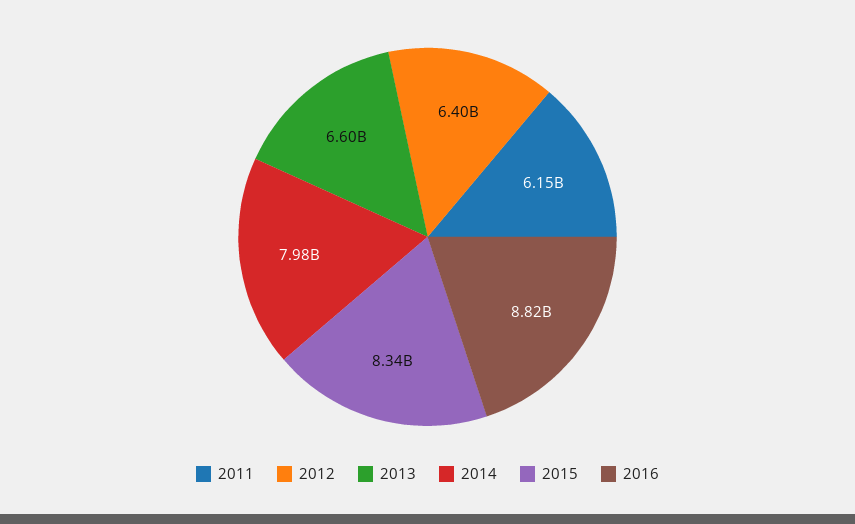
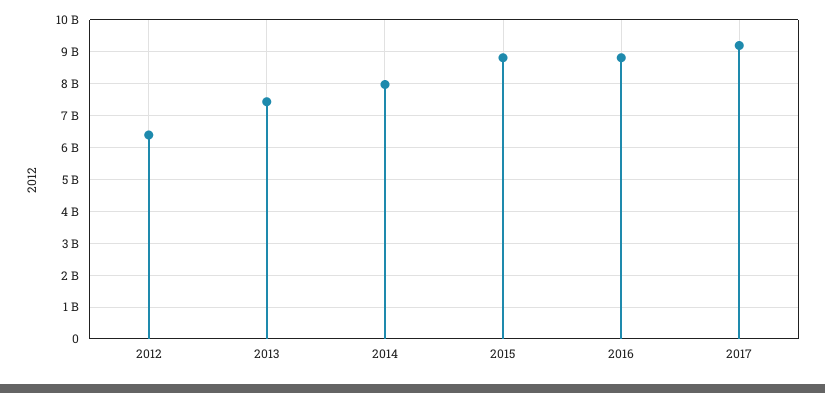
2011: 6150000000 -> none
2013: 6600000000 -> 7400000000
2015: 8340000000 -> 8800000000
2017: none -> 9200000000

